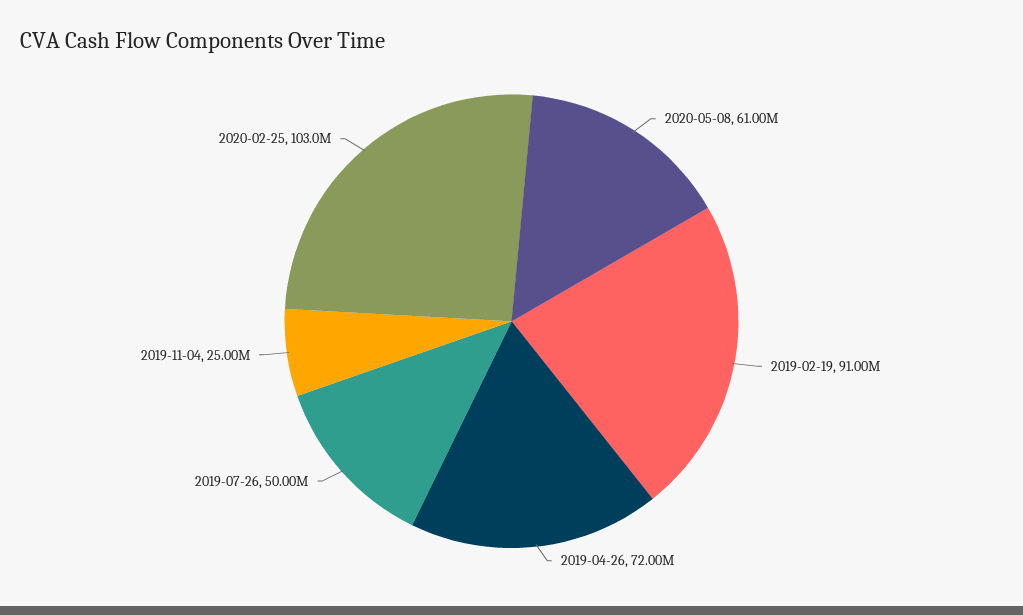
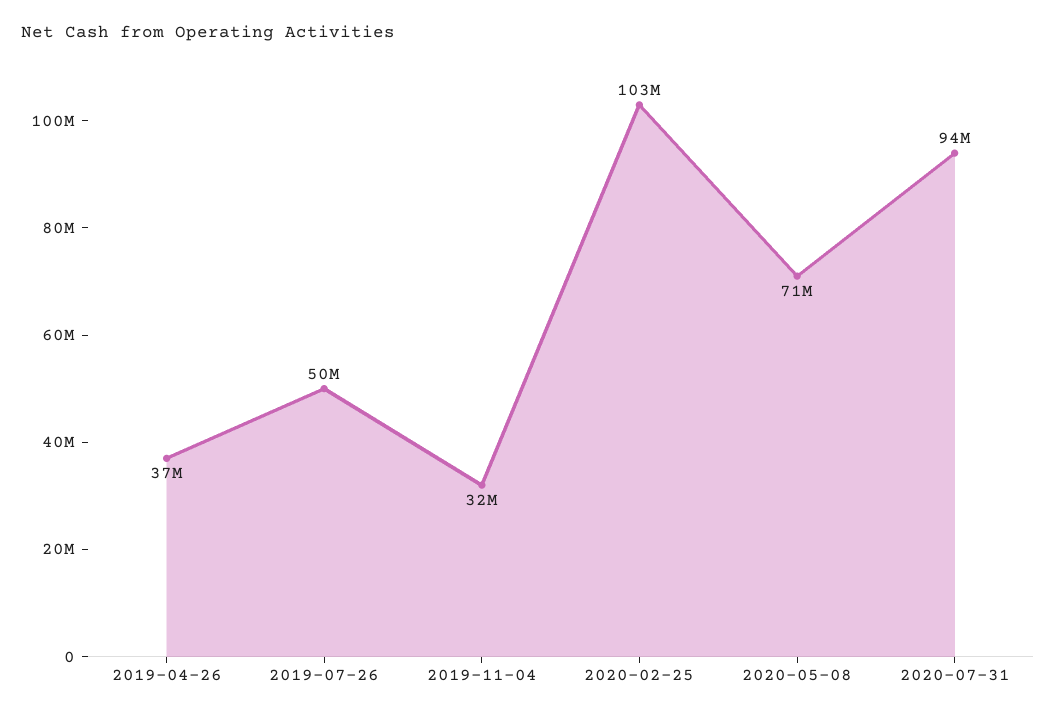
2020-05-08: 61000000 -> 71000000
2019-02-19: 91000000 -> none
2019-04-26: 72000000 -> 37000000
2019-11-04: 25000000 -> 32000000
2020-07-31: none -> 94000000

